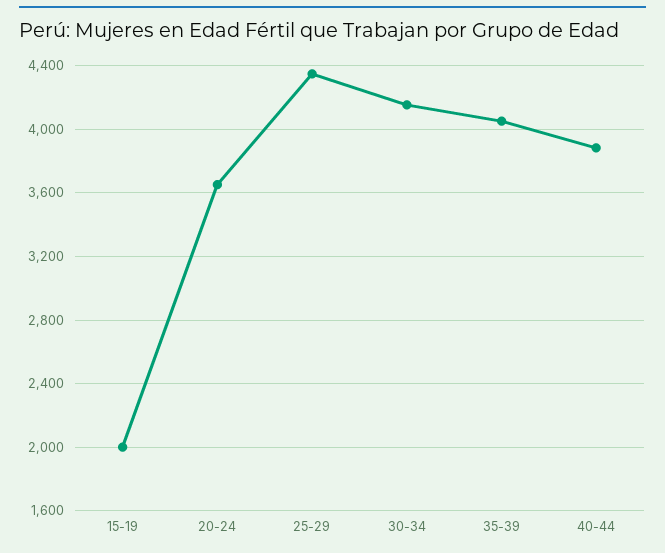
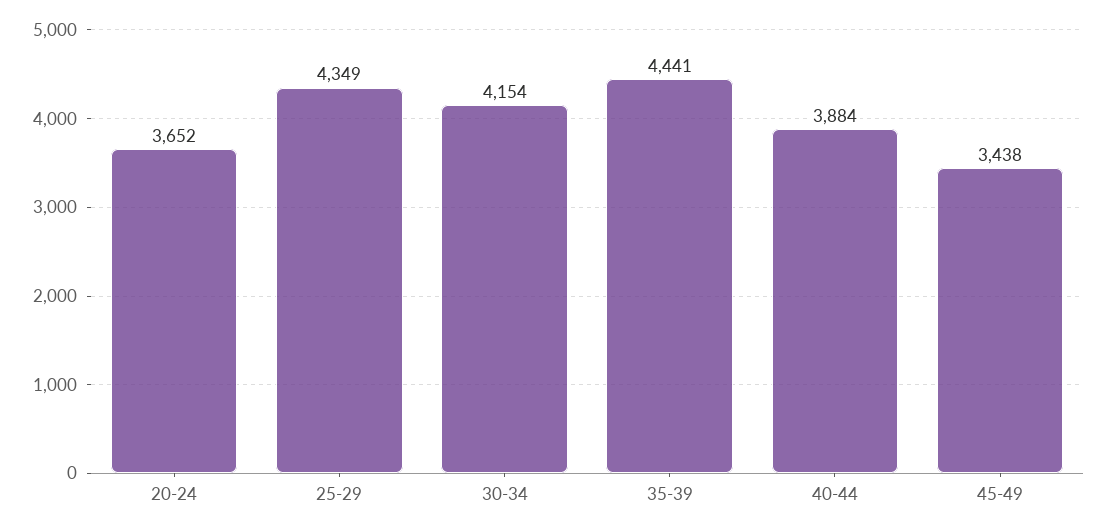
15-19: 2000 -> none
35-39: 4050 -> 4441
45-49: none -> 3438

